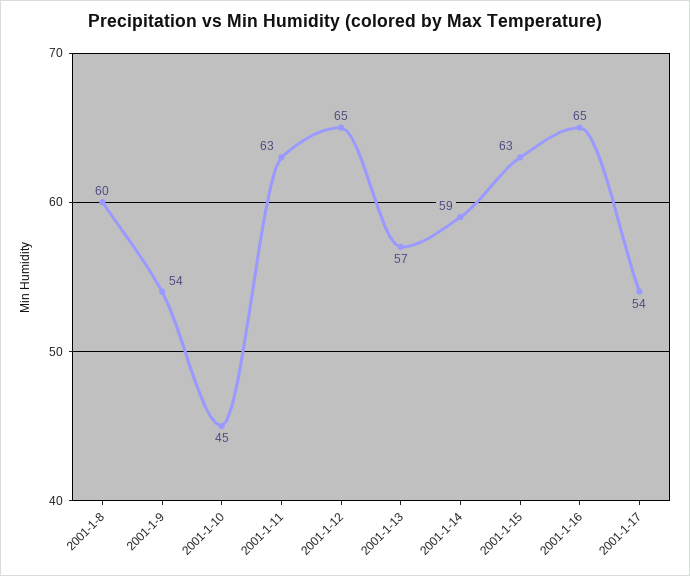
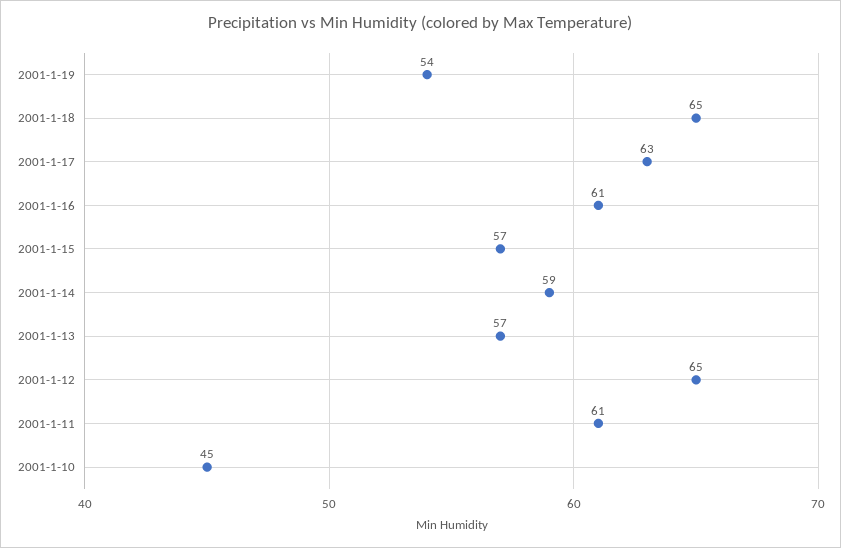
2001-1-8: 60 -> none
2001-1-9: 54 -> none
2001-1-11: 63 -> 61
2001-1-15: 63 -> 57
2001-1-16: 65 -> 61
2001-1-17: 54 -> 63
2001-1-19: none -> 54
2001-1-18: none -> 65

